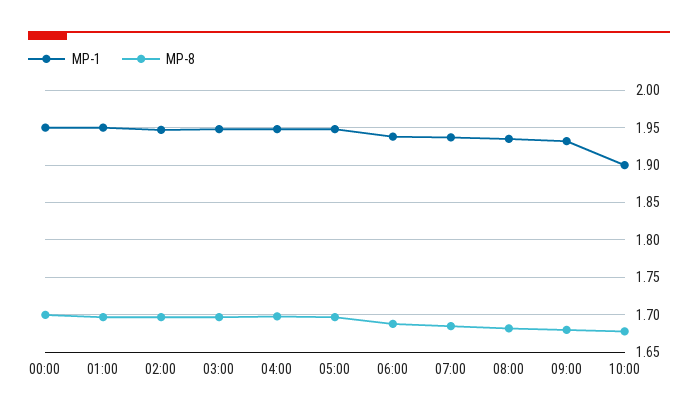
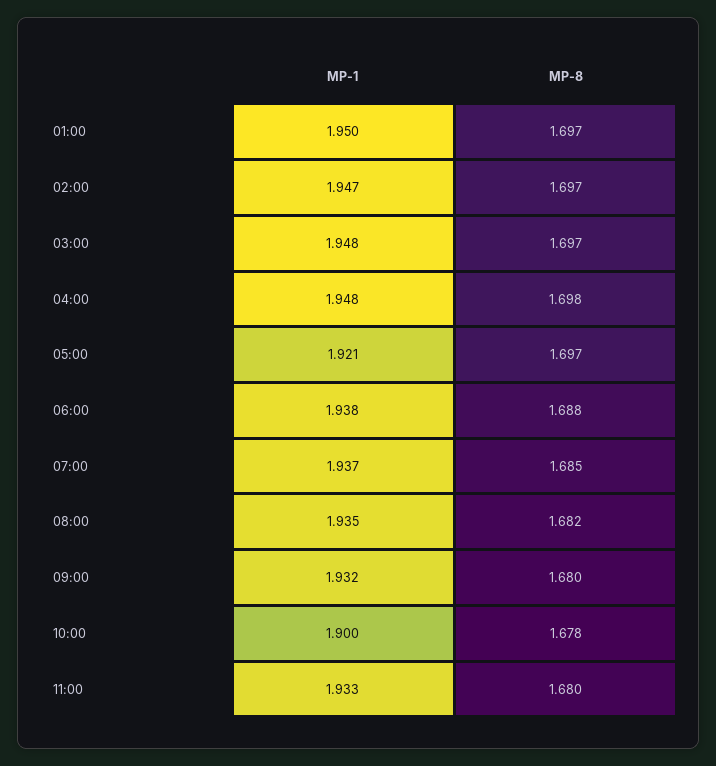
MP-1, 00:00: 1.95 -> none
MP-8, 00:00: 1.7 -> none
MP-1, 05:00: 1.95 -> 1.921
MP-1, 11:00: none -> 1.933
MP-8, 11:00: none -> 1.68

